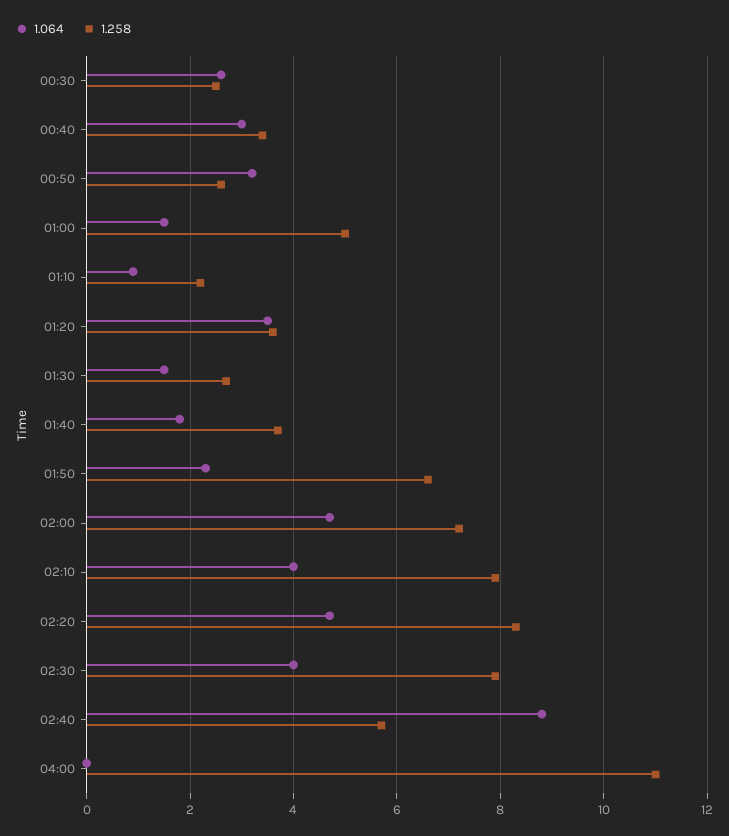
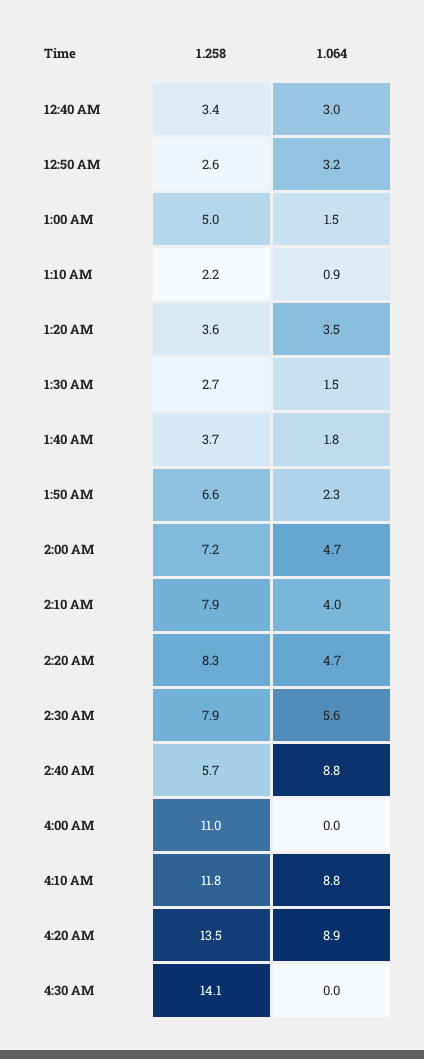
1.064, 00:30: 2.5 -> none
1.258, 00:30: 2.5 -> none
1.064, 02:30: 4 -> 5.6
1.258, 4:10 AM: none -> 11.8
1.064, 4:10 AM: none -> 8.8
1.258, 4:20 AM: none -> 13.5
1.064, 4:20 AM: none -> 8.9
1.258, 4:30 AM: none -> 14.1
1.064, 4:30 AM: none -> 0

